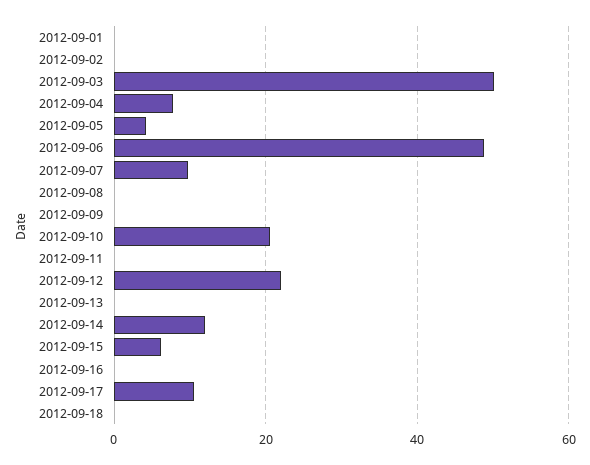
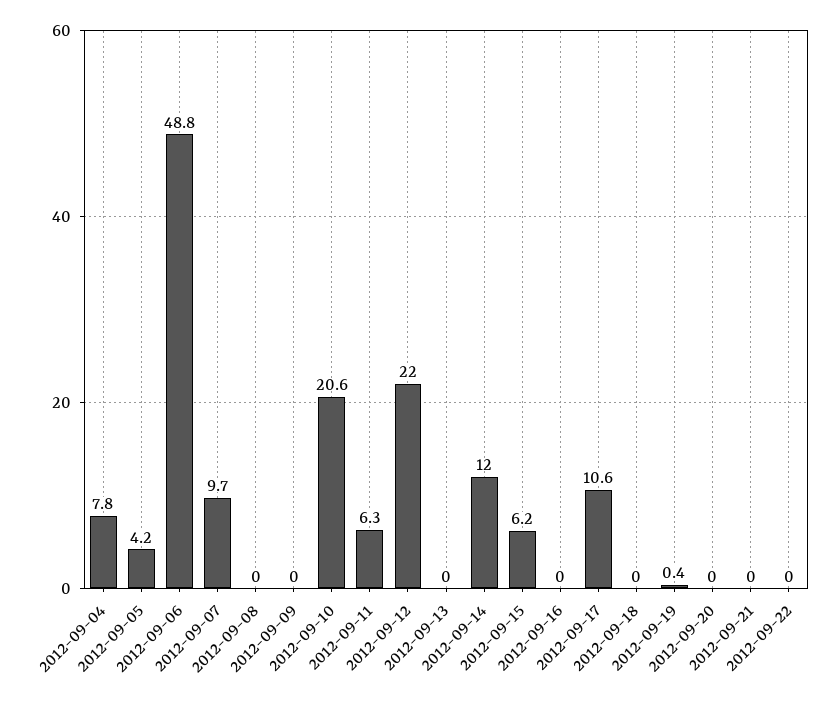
2012-09-01: 0 -> none
2012-09-02: 0 -> none
2012-09-03: 50 -> none
2012-09-11: 0 -> 6.3
2012-09-19: none -> 0.4
2012-09-20: none -> 0
2012-09-21: none -> 0
2012-09-22: none -> 0

